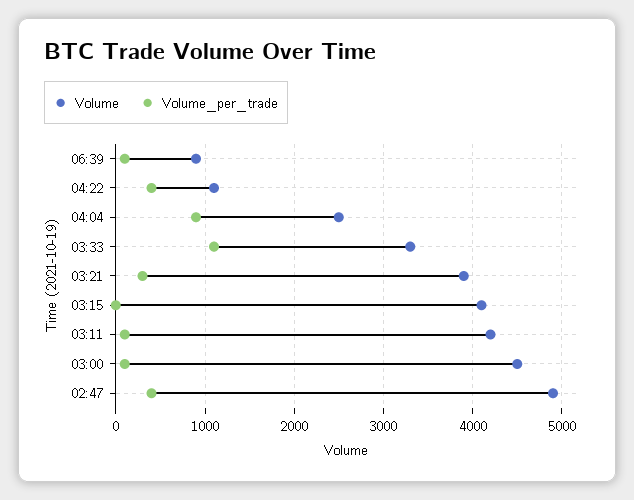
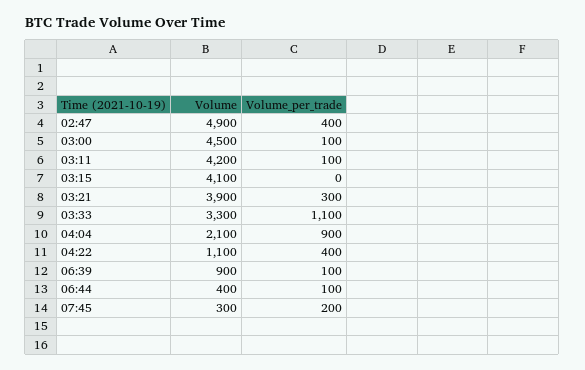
Volume, 04:04: 2500 -> 2100
Volume, 06:44: none -> 400
Volume_per_trade, 06:44: none -> 100
Volume, 07:45: none -> 300
Volume_per_trade, 07:45: none -> 200

